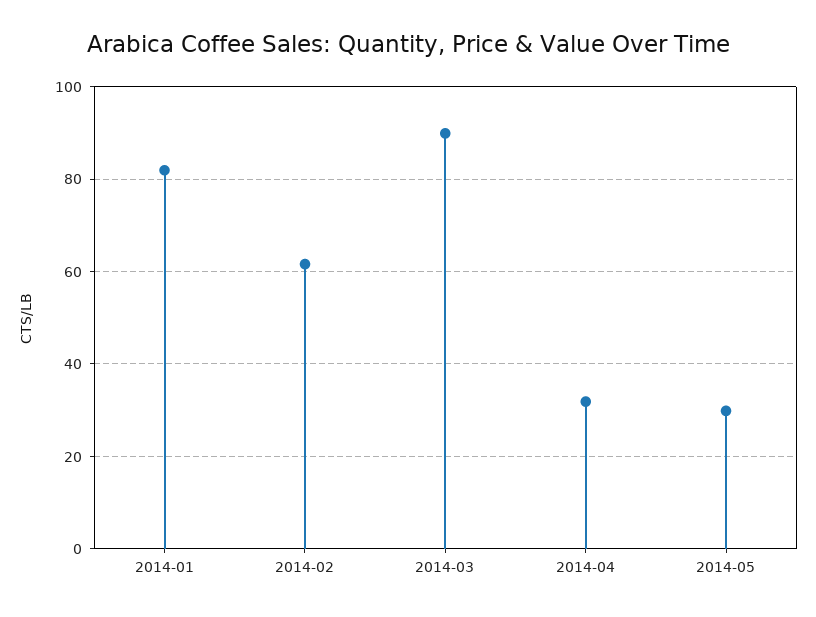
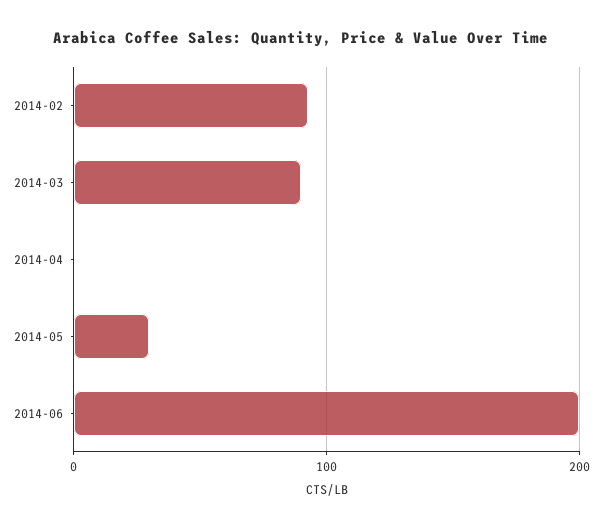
2014-01: 82 -> none
2014-02: 62 -> 90
2014-04: 32 -> 0
2014-06: none -> 200

